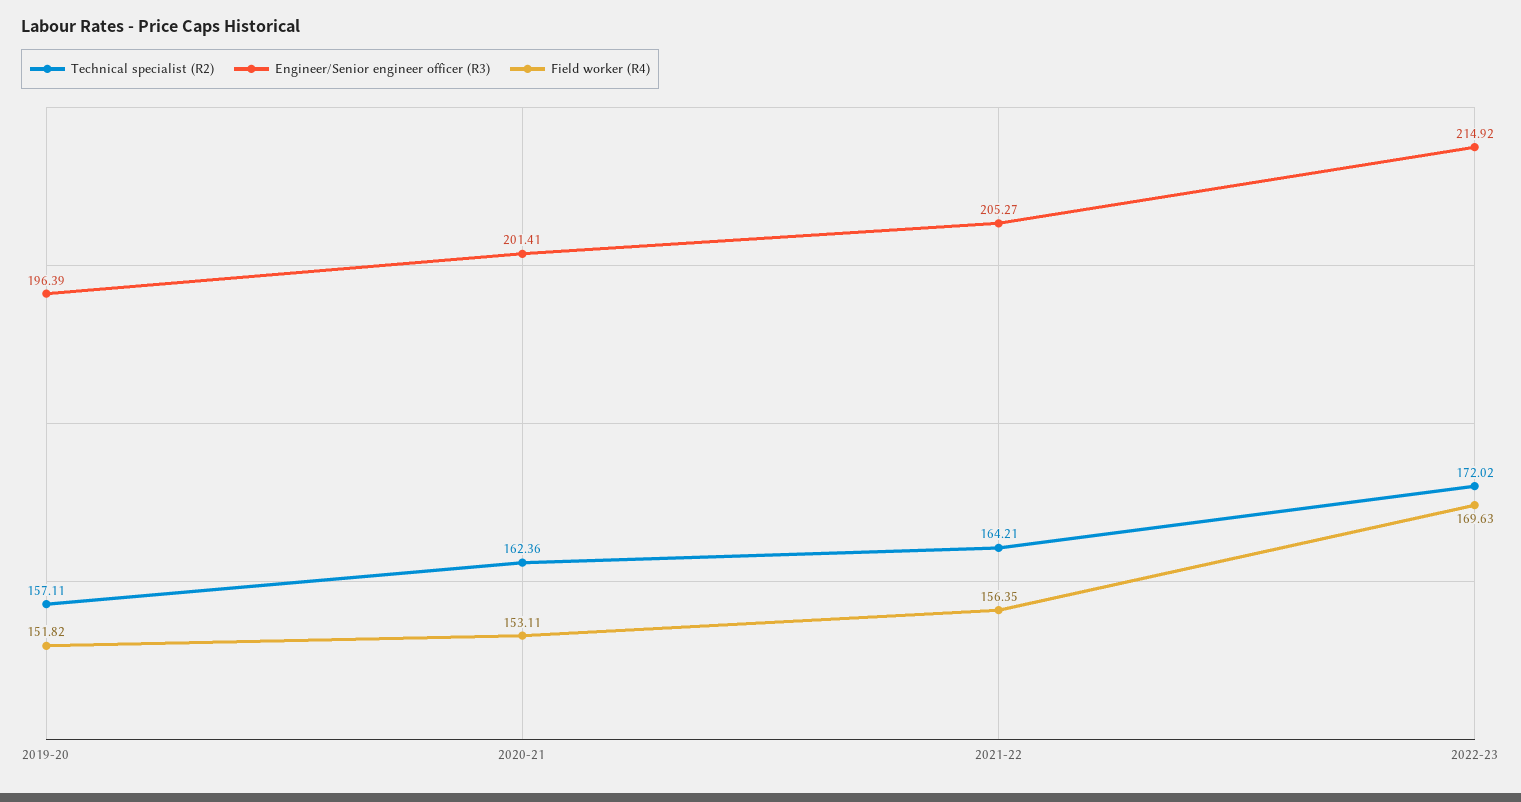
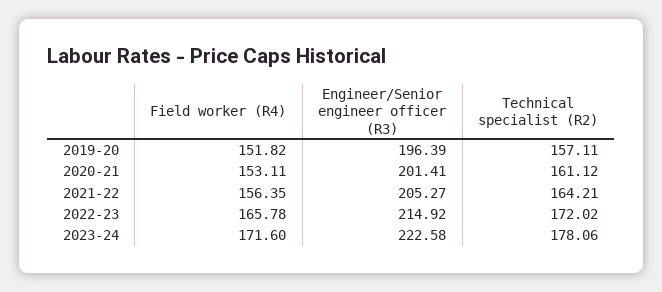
Technical specialist (R2), 2020-21: 162.36 -> 161.12
Field worker (R4), 2022-23: 169.63 -> 165.78
Field worker (R4), 2023-24: none -> 171.6
Engineer/Senior engineer officer (R3), 2023-24: none -> 222.58
Technical specialist (R2), 2023-24: none -> 178.06

